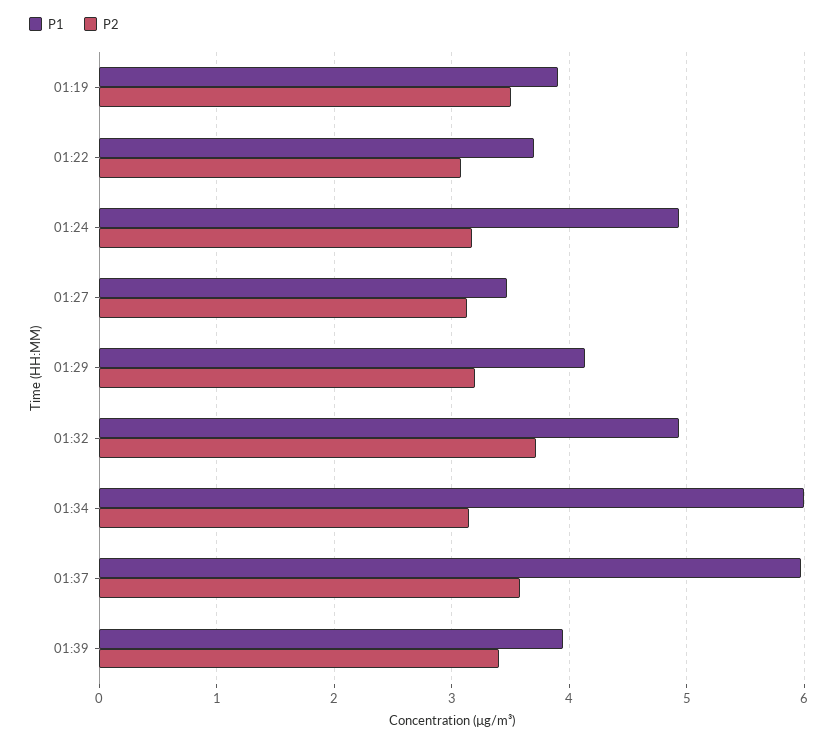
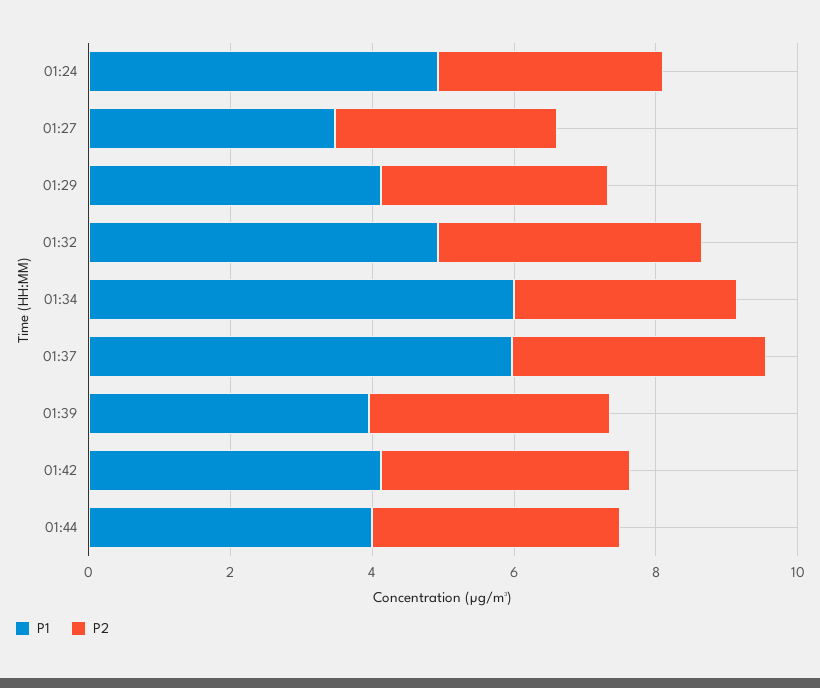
P1, 01:19: 3.9 -> none
P2, 01:19: 3.5 -> none
P1, 01:22: 3.7 -> none
P2, 01:22: 3.1 -> none
P1, 01:42: none -> 4
P2, 01:42: none -> 3.5
P1, 01:44: none -> 4
P2, 01:44: none -> 3.5

